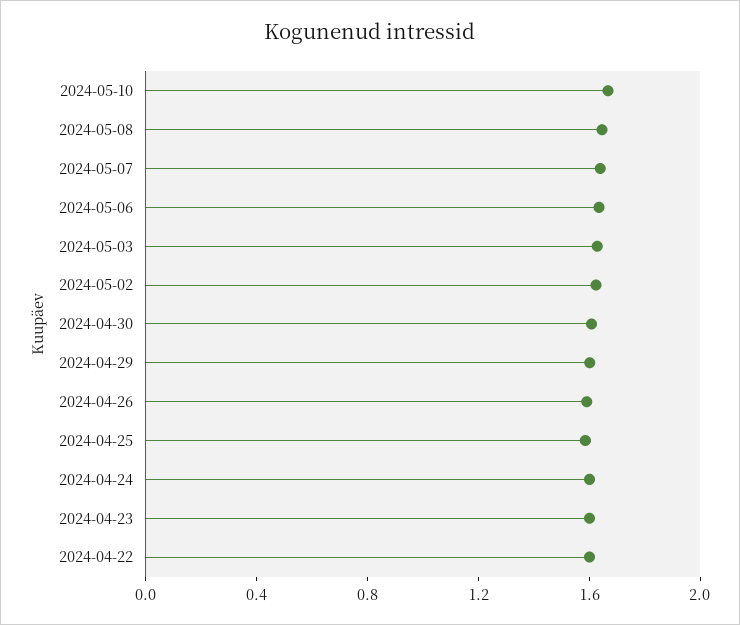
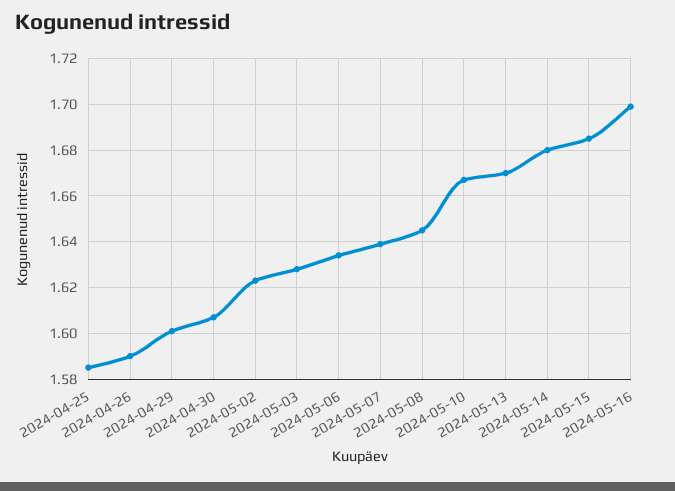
2024-04-24: 1.6 -> none
2024-04-23: 1.6 -> none
2024-04-22: 1.6 -> none
2024-05-13: none -> 1.67
2024-05-14: none -> 1.68
2024-05-15: none -> 1.685
2024-05-16: none -> 1.7

